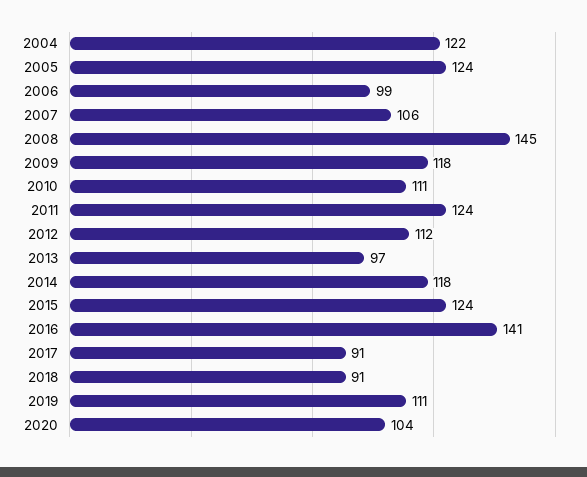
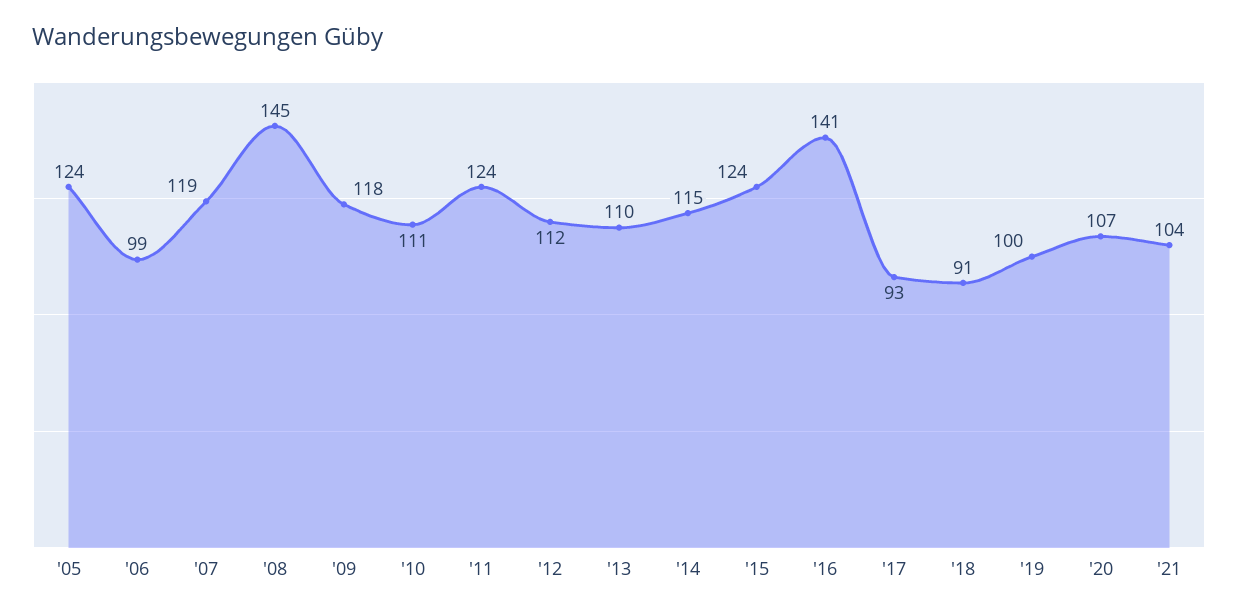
2004: 122 -> none
2007: 106 -> 119
2013: 97 -> 110
2014: 118 -> 115
2017: 91 -> 93
2019: 111 -> 100
2020: 104 -> 107
'21: none -> 104

